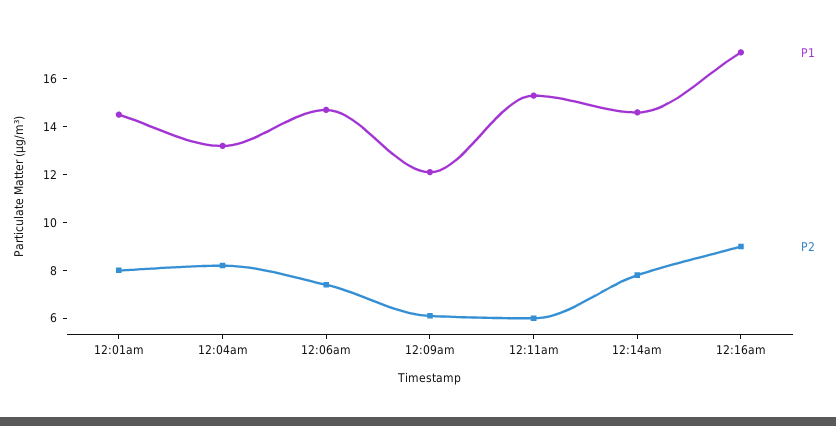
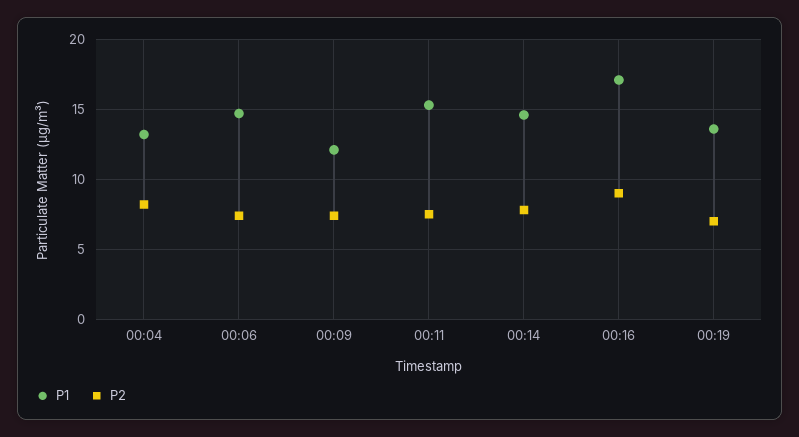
P1, 12:01am: 14.5 -> none
P2, 12:01am: 8 -> none
P2, 12:09am: 6 -> 7.5
P2, 12:11am: 6 -> 7.5
P1, 00:19: none -> 13.5
P2, 00:19: none -> 7

